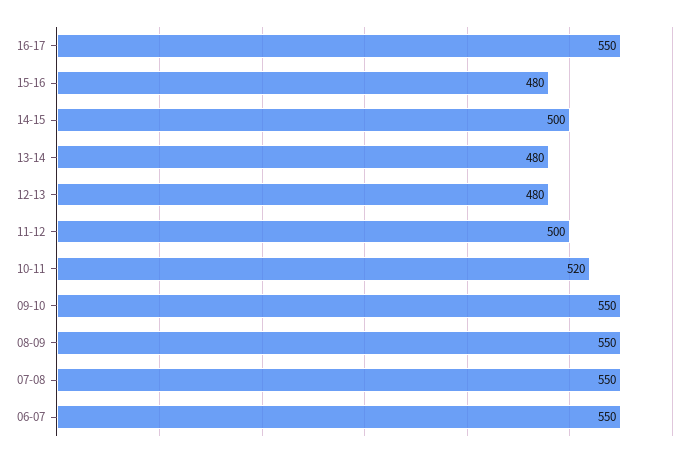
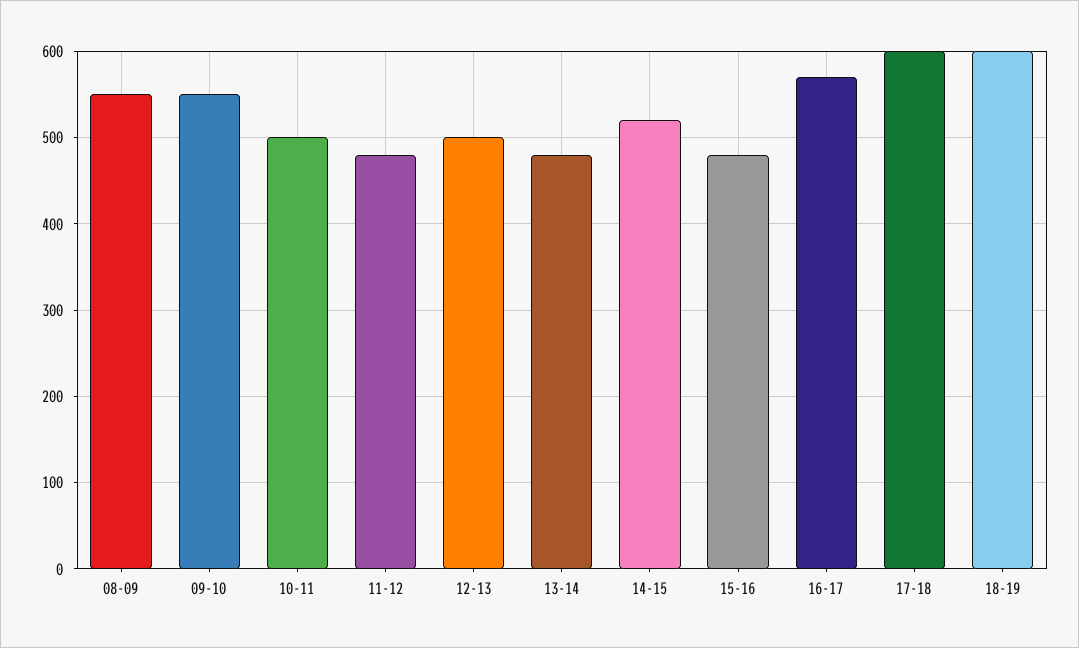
16-17: 550 -> 570
14-15: 500 -> 520
12-13: 480 -> 500
11-12: 500 -> 480
10-11: 520 -> 500
07-08: 550 -> none
06-07: 550 -> none
17-18: none -> 600
18-19: none -> 600

